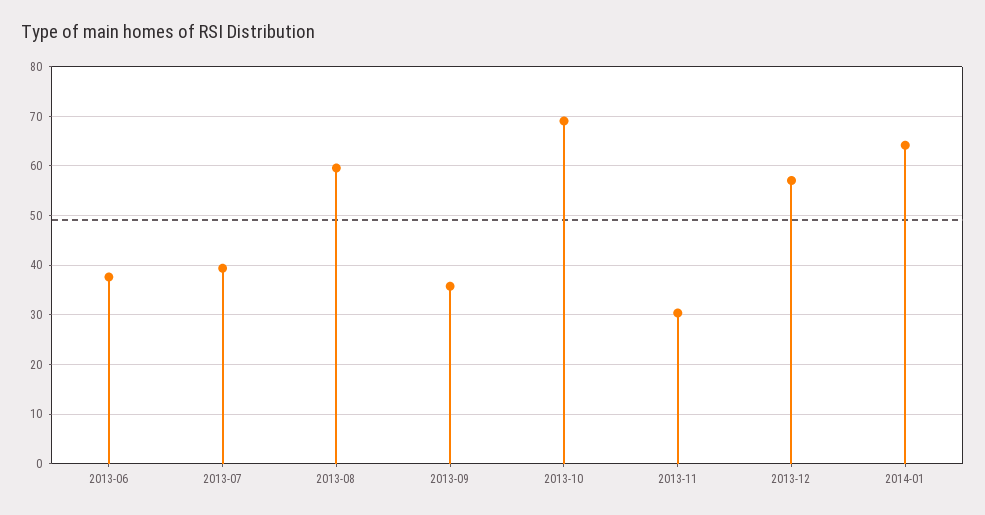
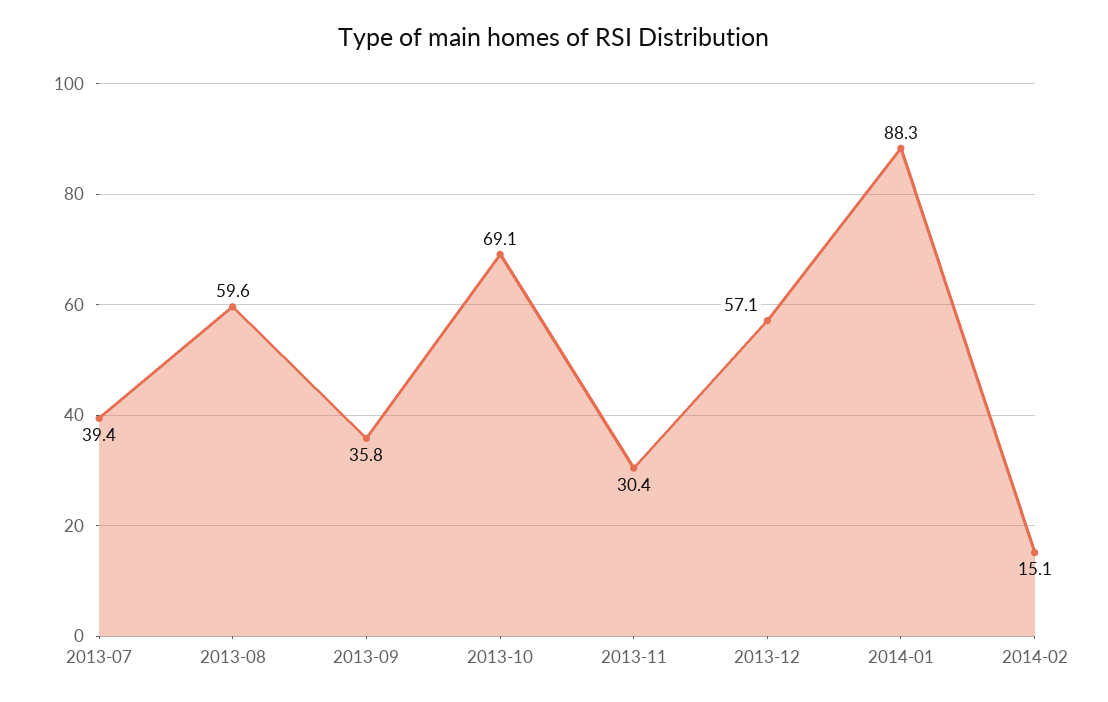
2013-06: 38 -> none
2014-01: 64 -> 88.3
2014-02: none -> 15.1

